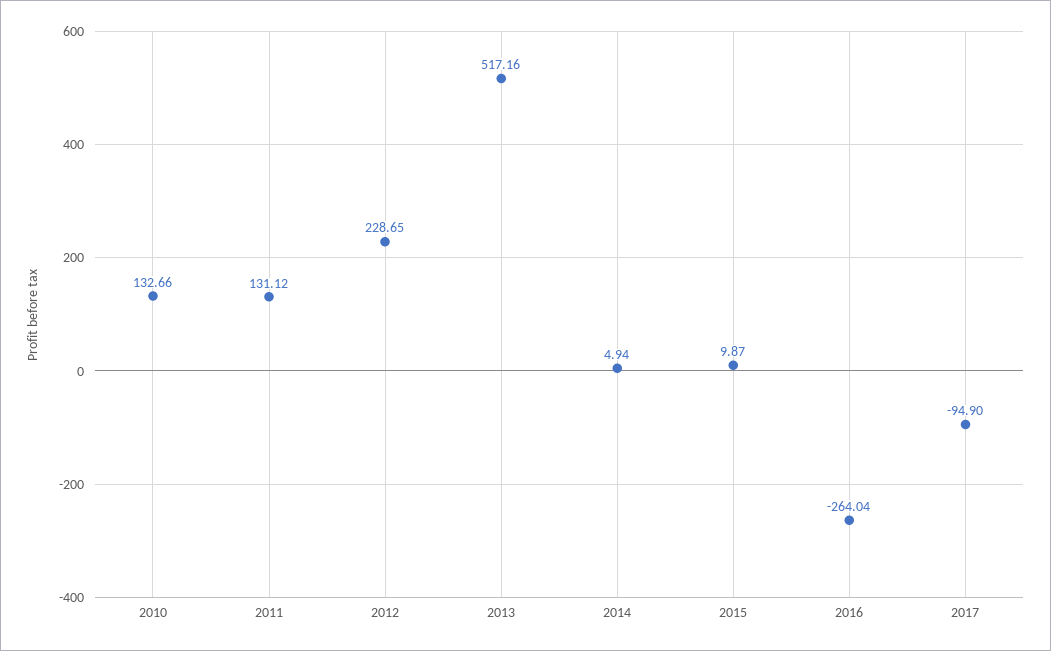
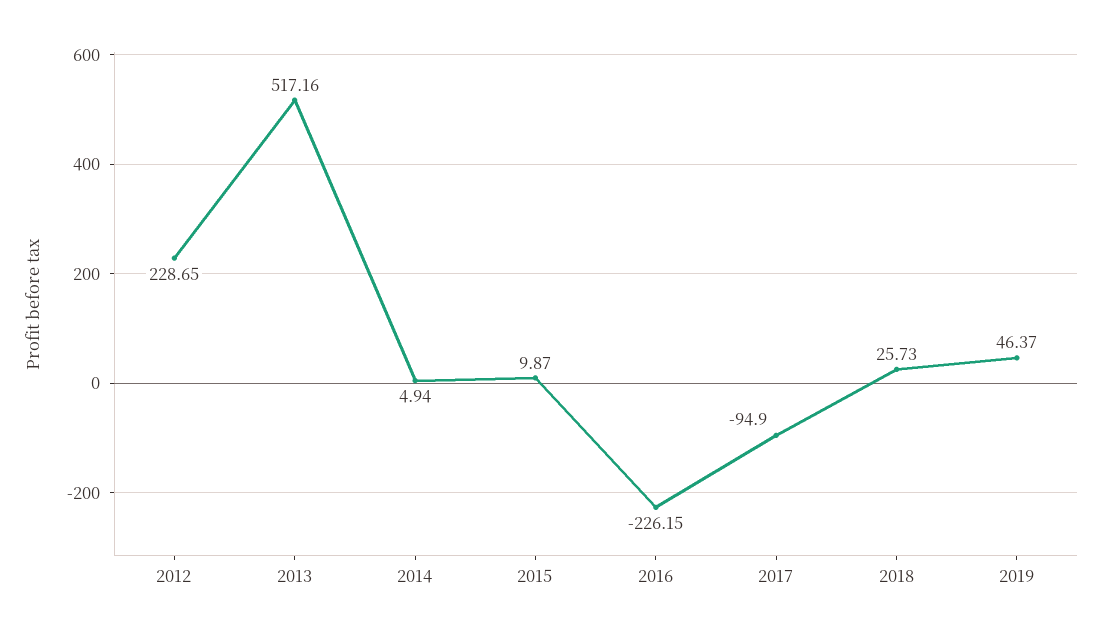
2010: 132.66 -> none
2011: 131.12 -> none
2016: -264.04 -> -226.15
2018: none -> 25.73
2019: none -> 46.37

